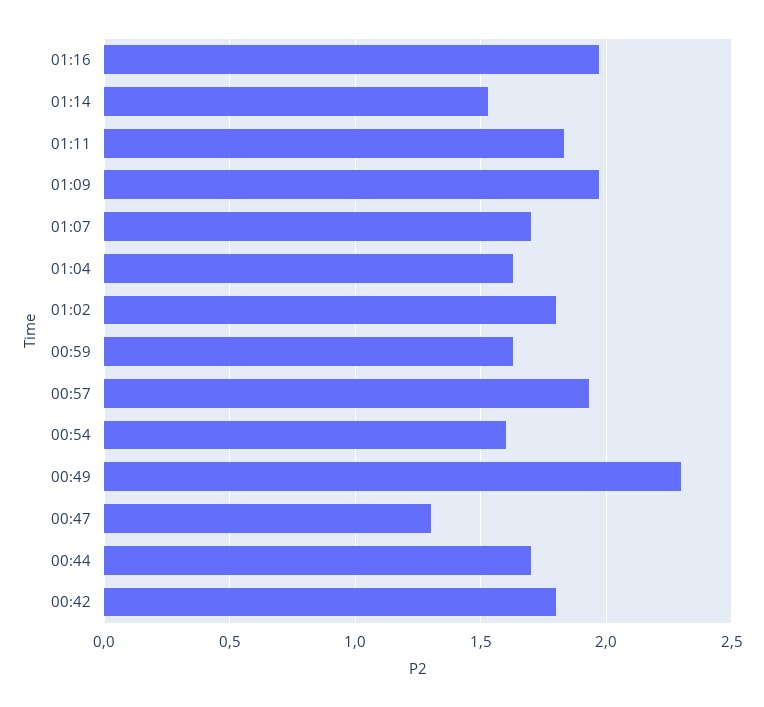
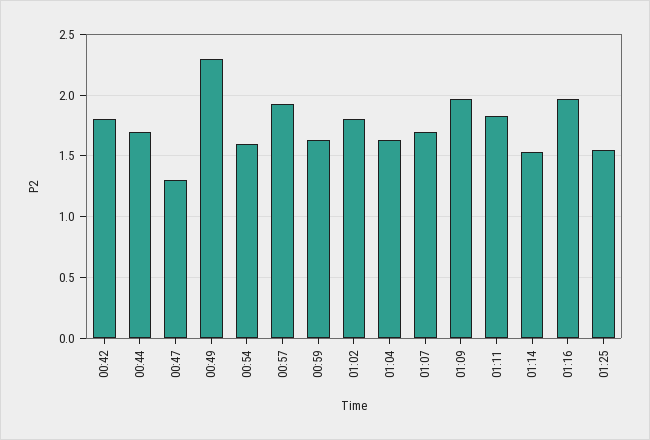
01:25: none -> 1.55

